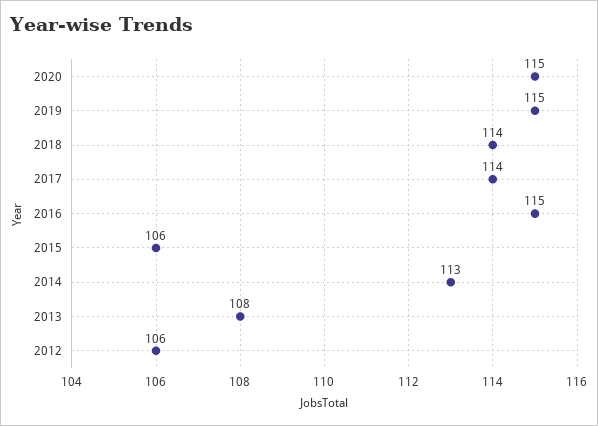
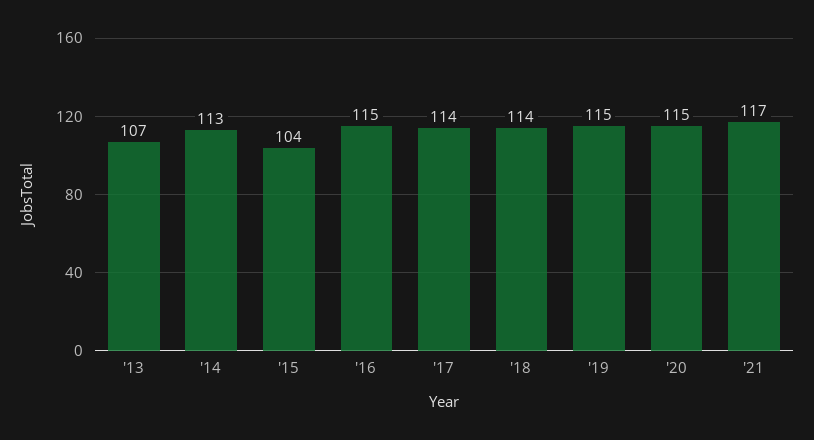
2015: 106 -> 104
2013: 108 -> 107
2012: 106 -> none
'21: none -> 117

